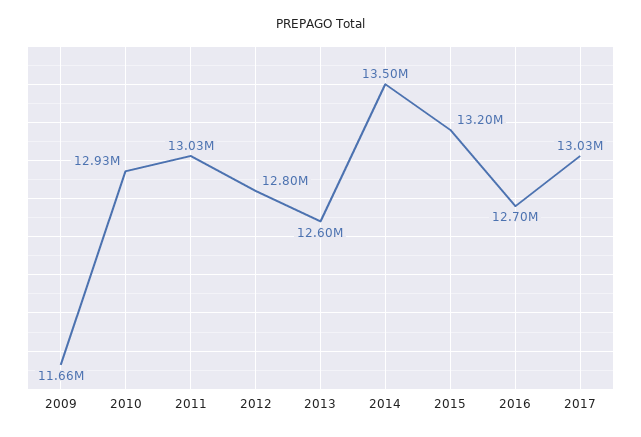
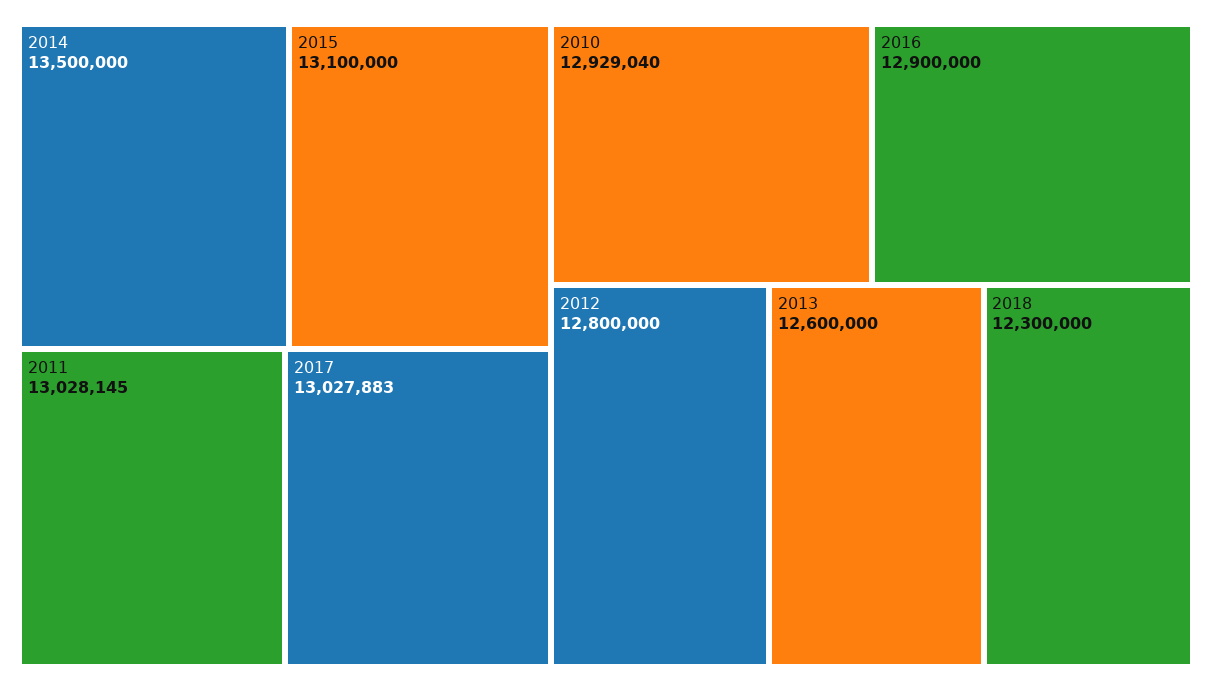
2009: 11660000 -> none
2015: 13200000 -> 13100000
2016: 12700000 -> 12900000
2018: none -> 12300000

